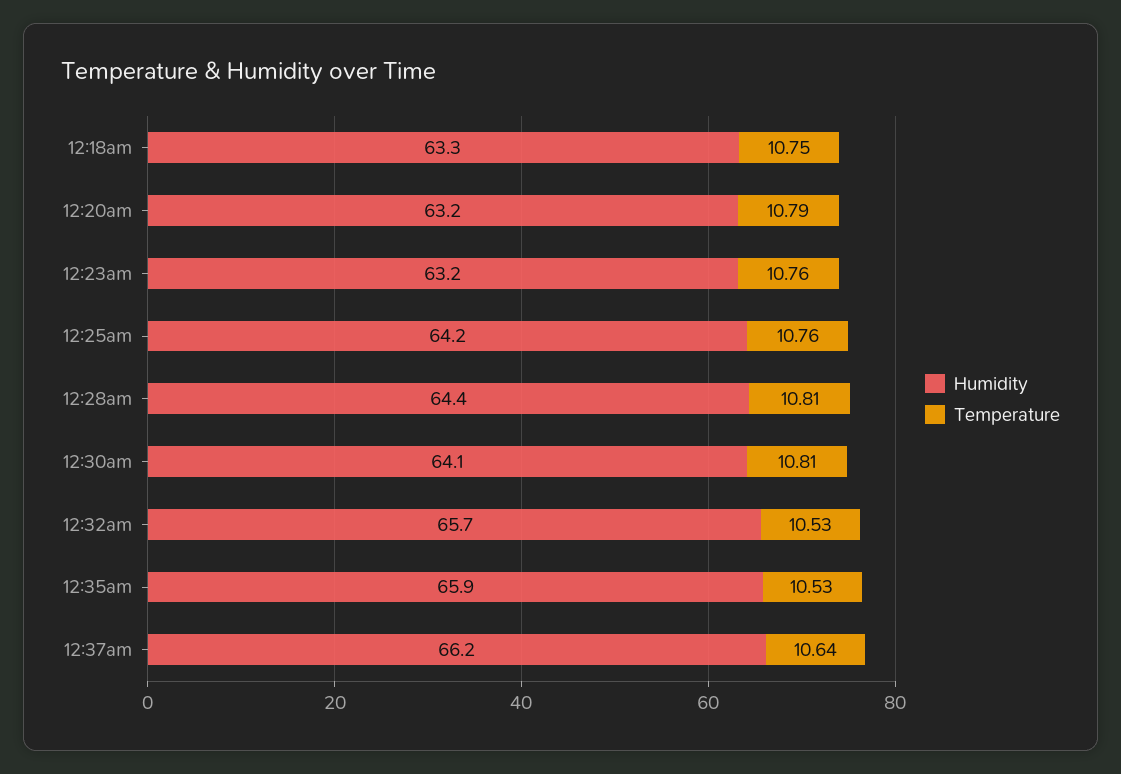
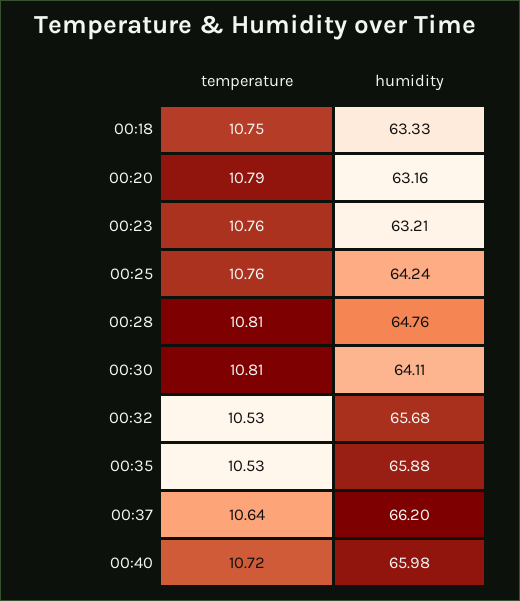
Humidity, 12:28am: 64.4 -> 64.76
Temperature, 00:40: none -> 10.72
Humidity, 00:40: none -> 65.98

